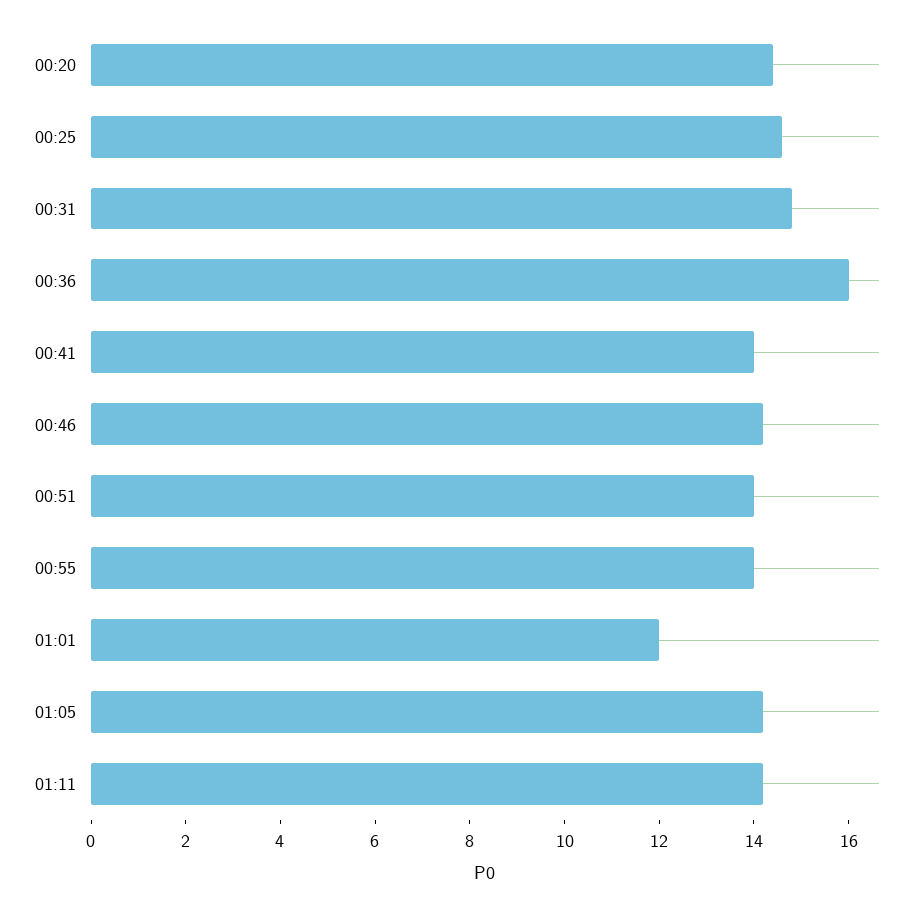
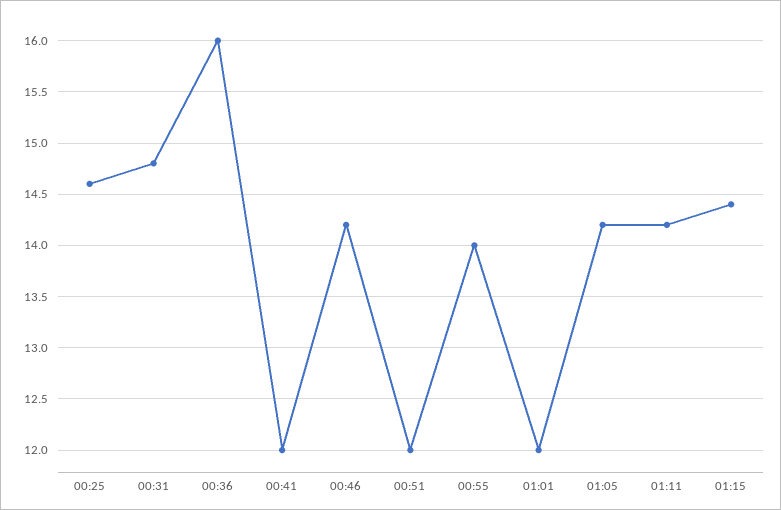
00:20: 14.5 -> none
00:41: 14 -> 12
00:51: 14 -> 12
01:15: none -> 14.4

